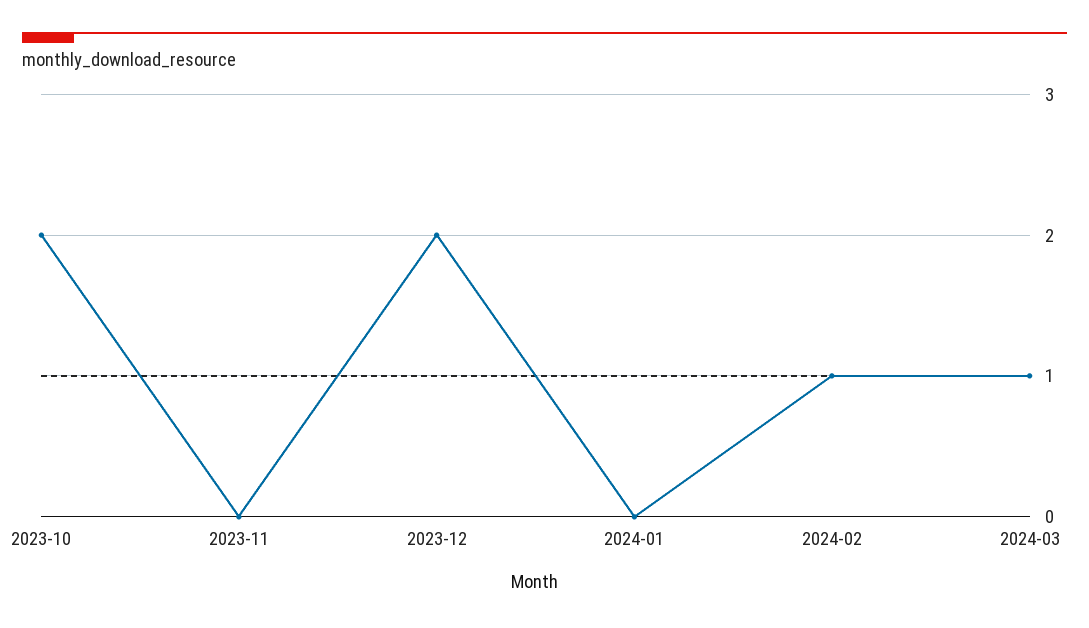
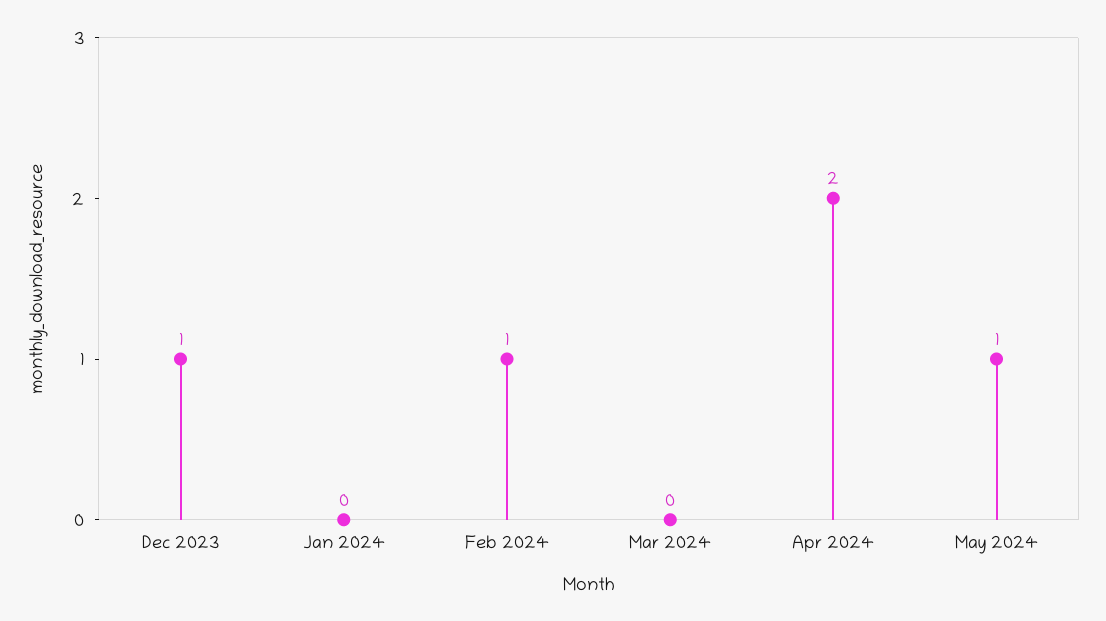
2023-10: 2 -> none
2023-11: 0 -> none
2023-12: 2 -> 1
2024-03: 1 -> 0
Apr 2024: none -> 2
May 2024: none -> 1

